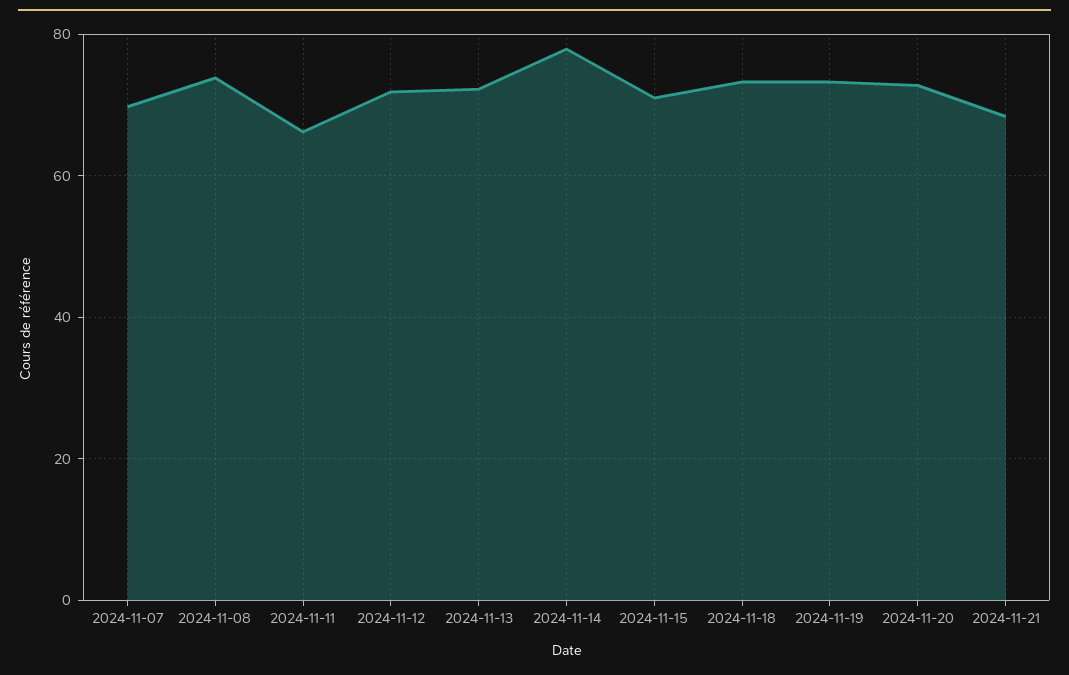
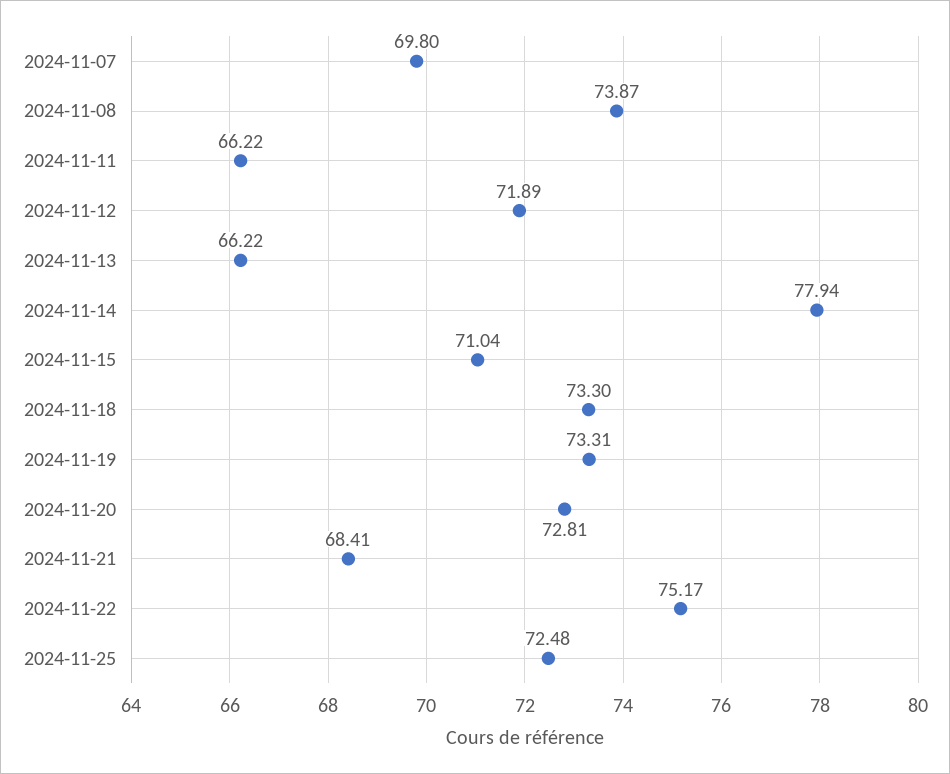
2024-11-13: 72 -> 66.22
2024-11-22: none -> 75.17
2024-11-25: none -> 72.48

